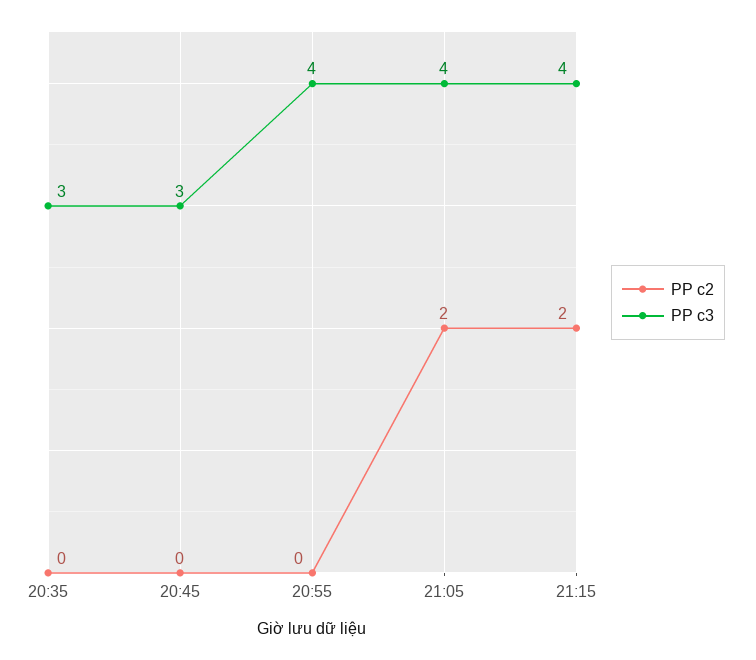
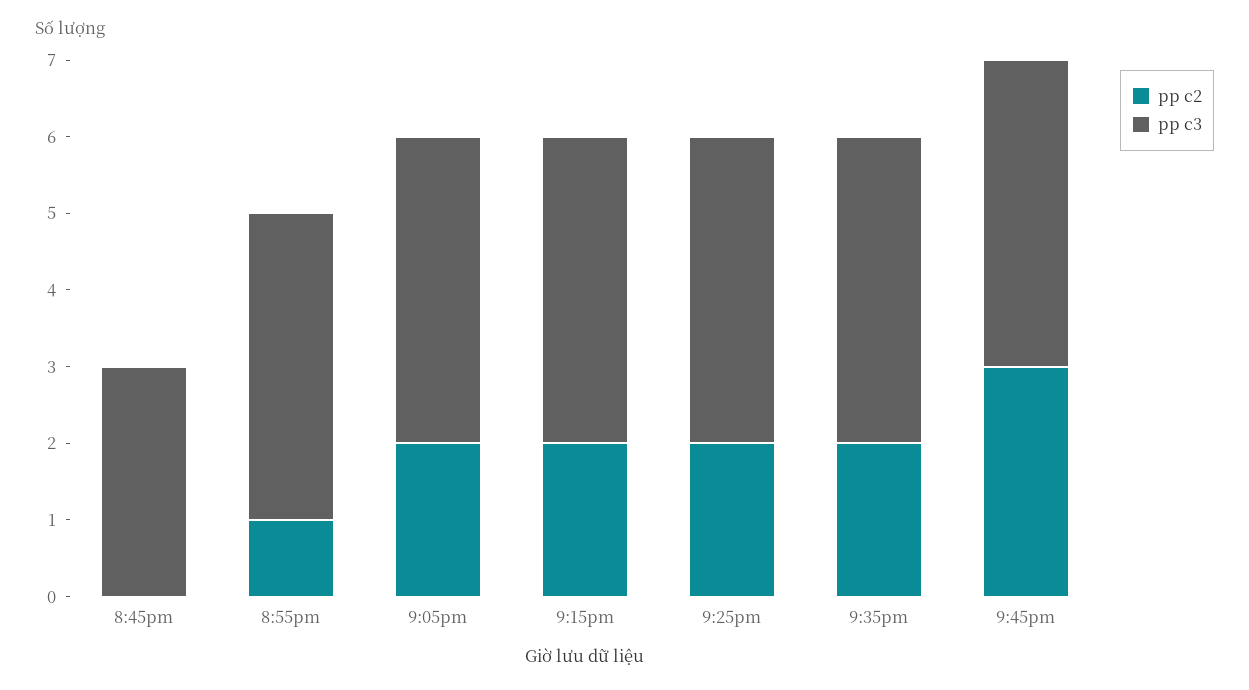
PP c2, 20:35: 0 -> none
PP c3, 20:35: 3 -> none
PP c2, 20:55: 0 -> 1
PP c2, 9:25pm: none -> 2
PP c3, 9:25pm: none -> 4
PP c2, 9:35pm: none -> 2
PP c3, 9:35pm: none -> 4
PP c2, 9:45pm: none -> 3
PP c3, 9:45pm: none -> 4

